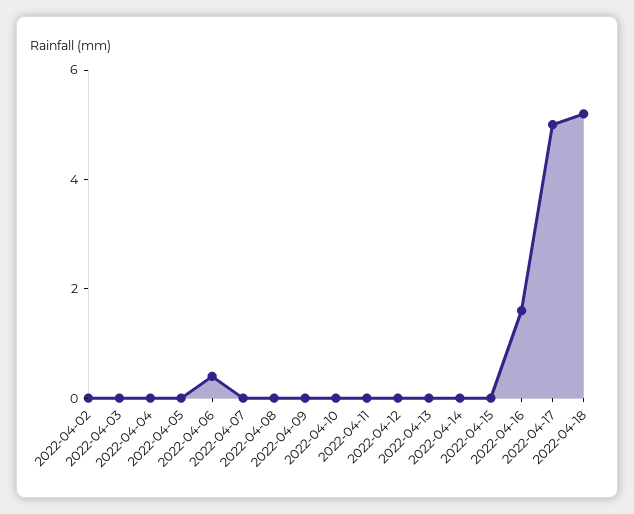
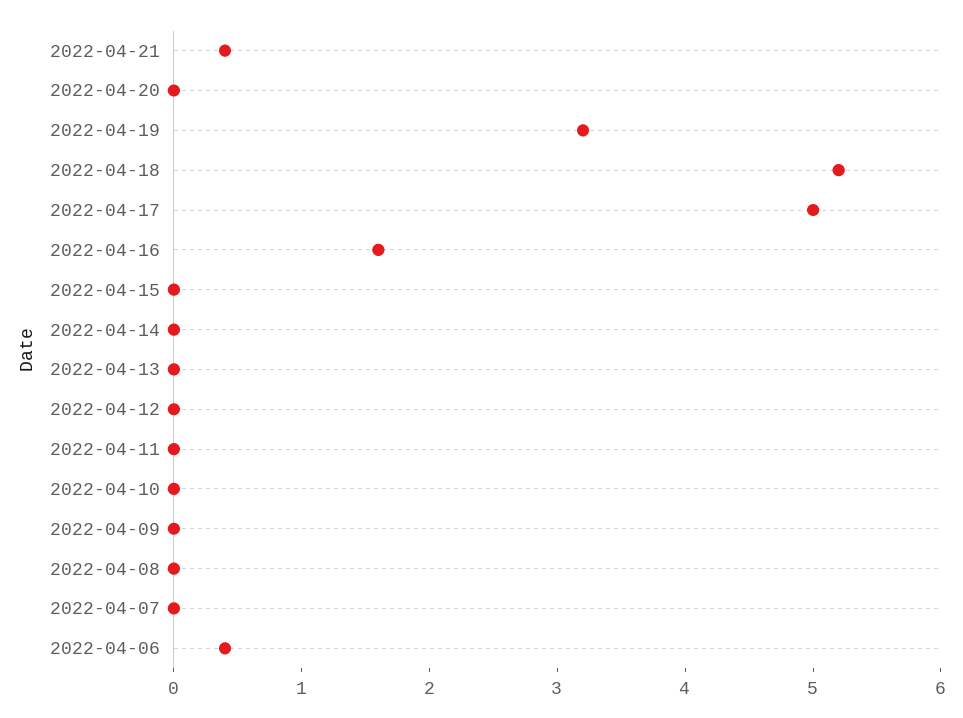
2022-04-02: 0 -> none
2022-04-03: 0 -> none
2022-04-04: 0 -> none
2022-04-05: 0 -> none
2022-04-21: none -> 0.4
2022-04-20: none -> 0
2022-04-19: none -> 3.2

